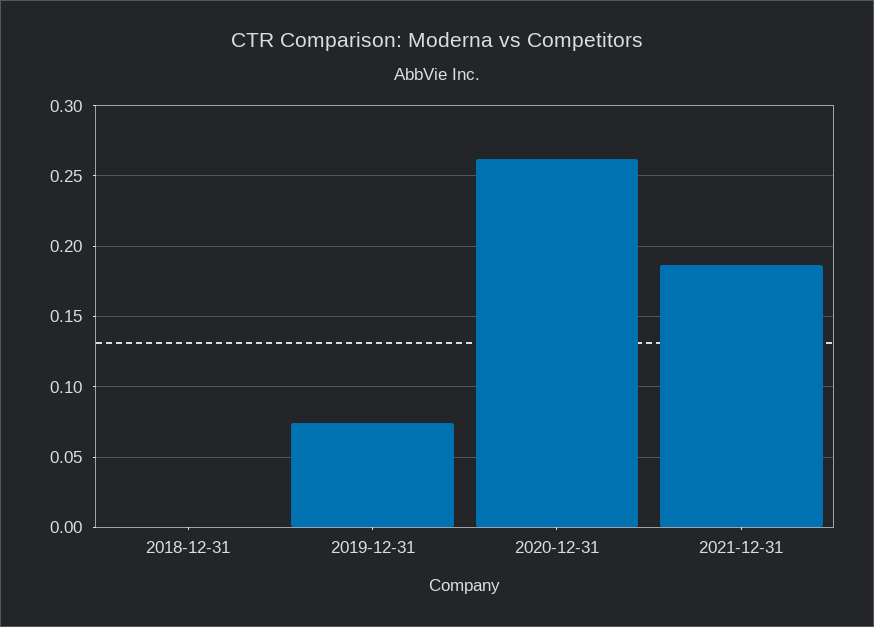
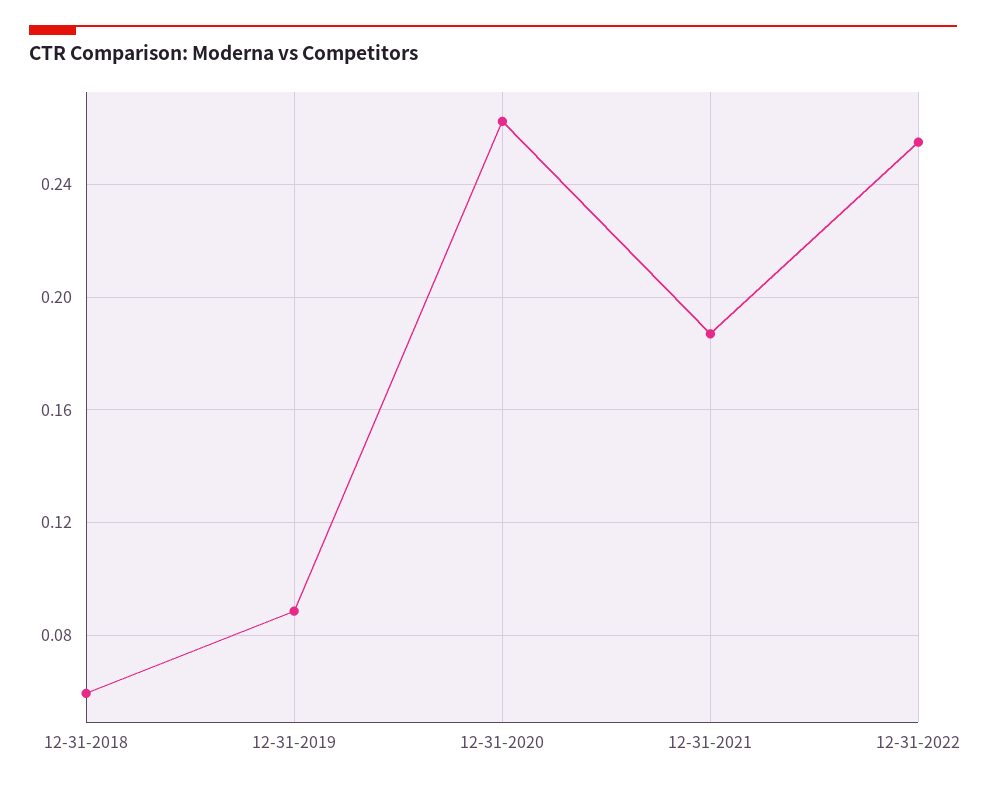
2018-12-31: 0 -> 0.06
2019-12-31: 0.075 -> 0.09
12-31-2022: none -> 0.255

